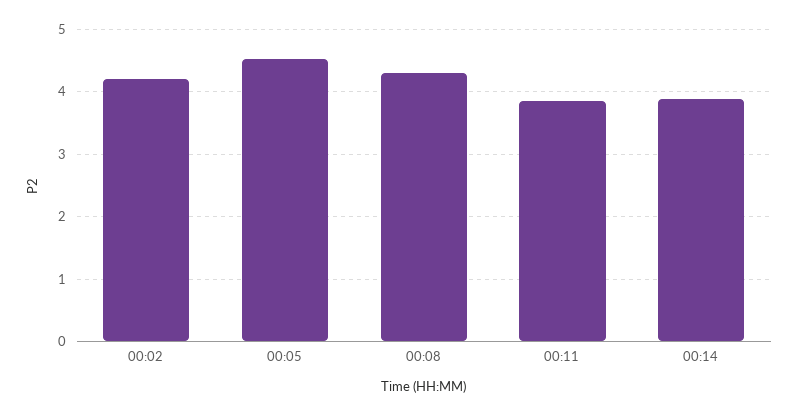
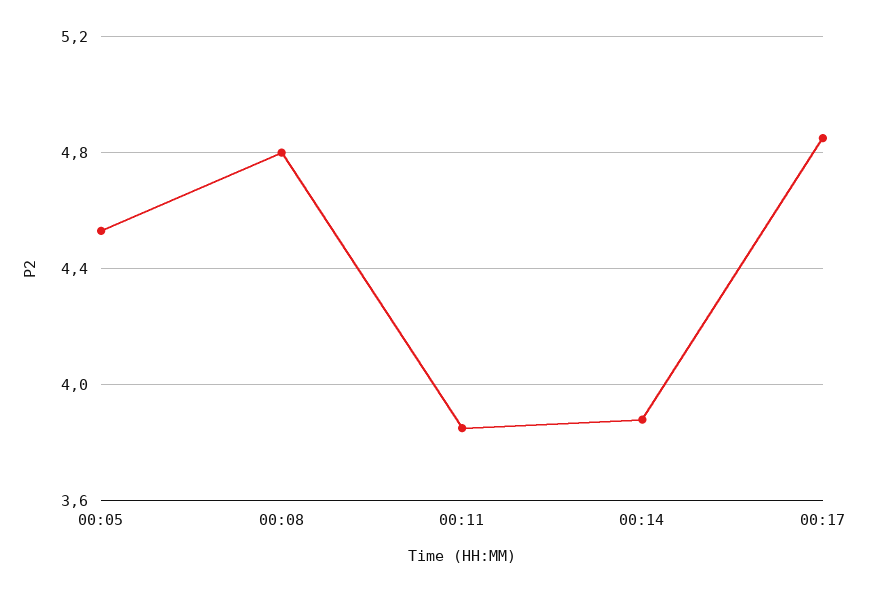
00:02: 4.2 -> none
00:08: 4.3 -> 4.8
00:17: none -> 4.85

